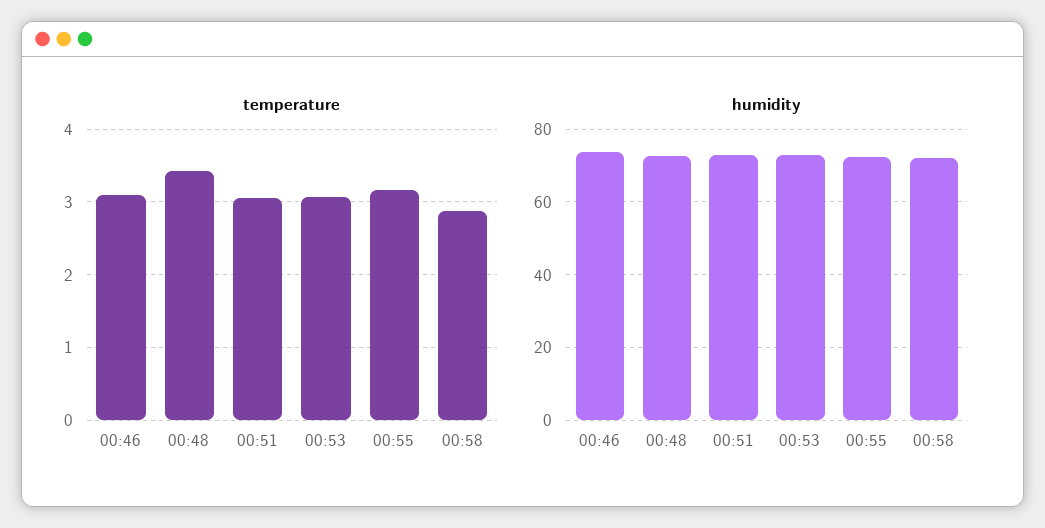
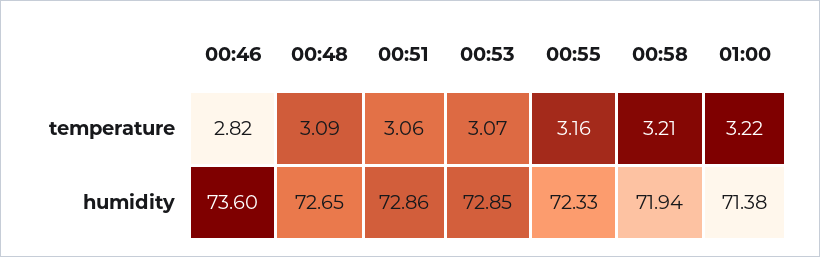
temperature, 00:46: 3.1 -> 2.82
temperature, 00:48: 3.4 -> 3.09
temperature, 00:58: 2.9 -> 3.21
temperature, 01:00: none -> 3.22
humidity, 01:00: none -> 71.38

